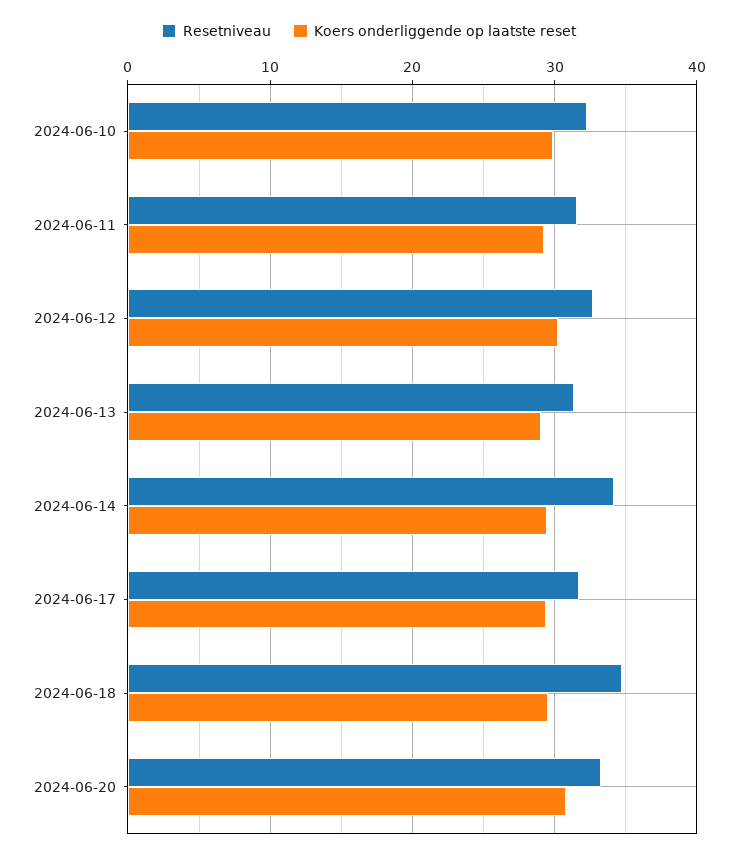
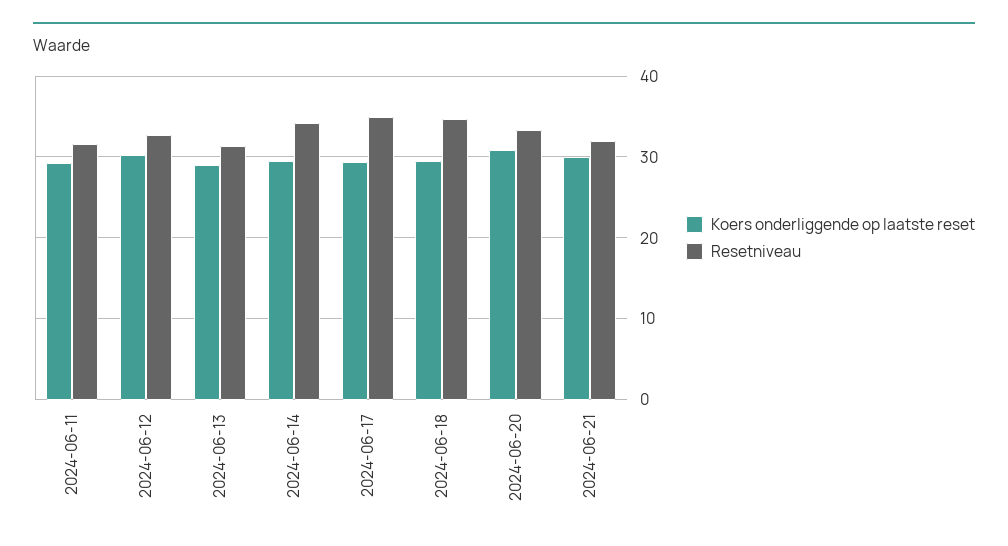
Resetniveau, 2024-06-10: 32 -> none
Koers onderliggende op laatste reset, 2024-06-10: 30 -> none
Resetniveau, 2024-06-17: 32 -> 35
Koers onderliggende op laatste reset, 2024-06-21: none -> 30
Resetniveau, 2024-06-21: none -> 32

